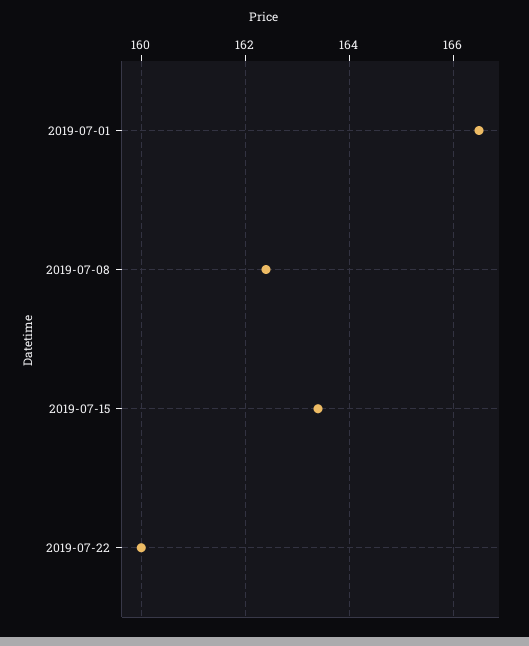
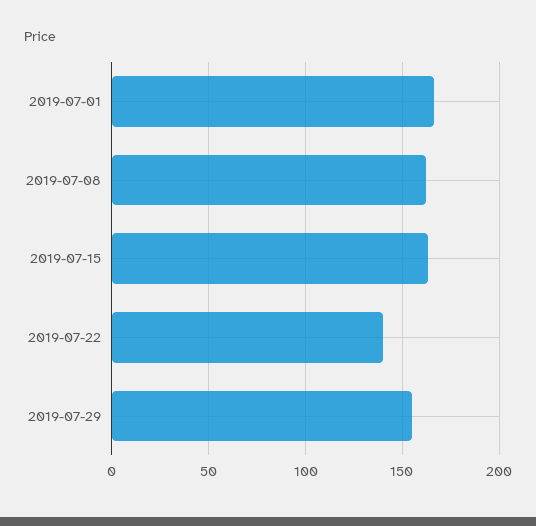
2019-07-22: 160 -> 140
2019-07-29: none -> 155

